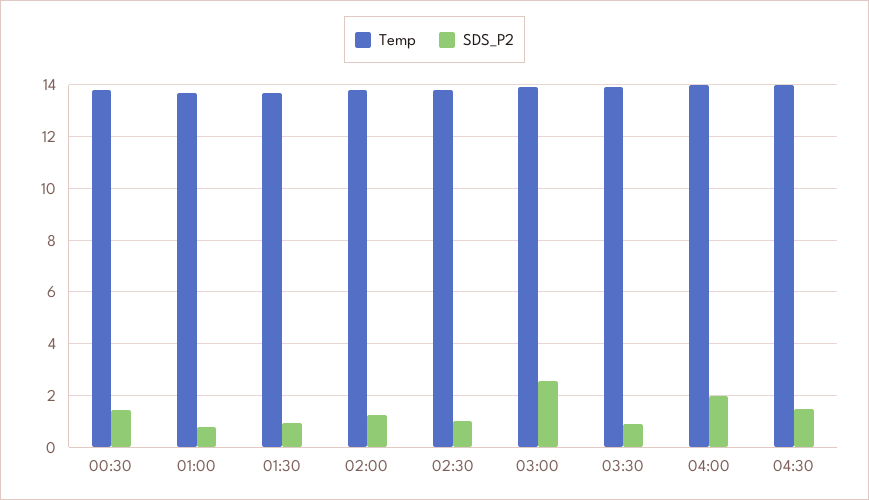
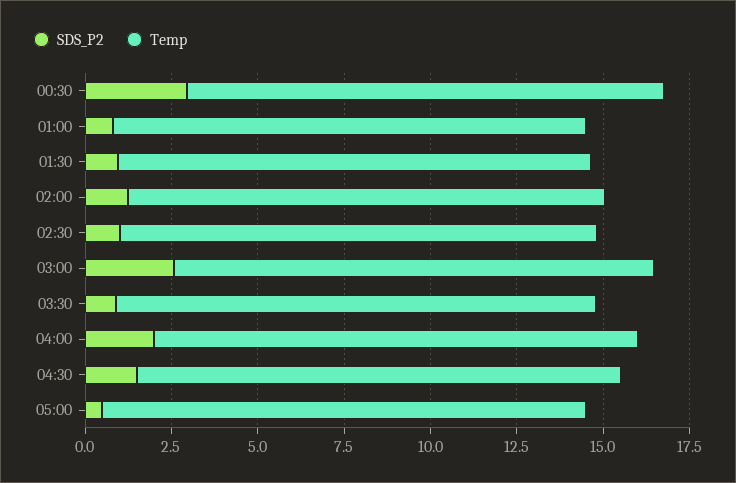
SDS_P2, 00:30: 1.5 -> 3
SDS_P2, 05:00: none -> 0.5
Temp, 05:00: none -> 14

